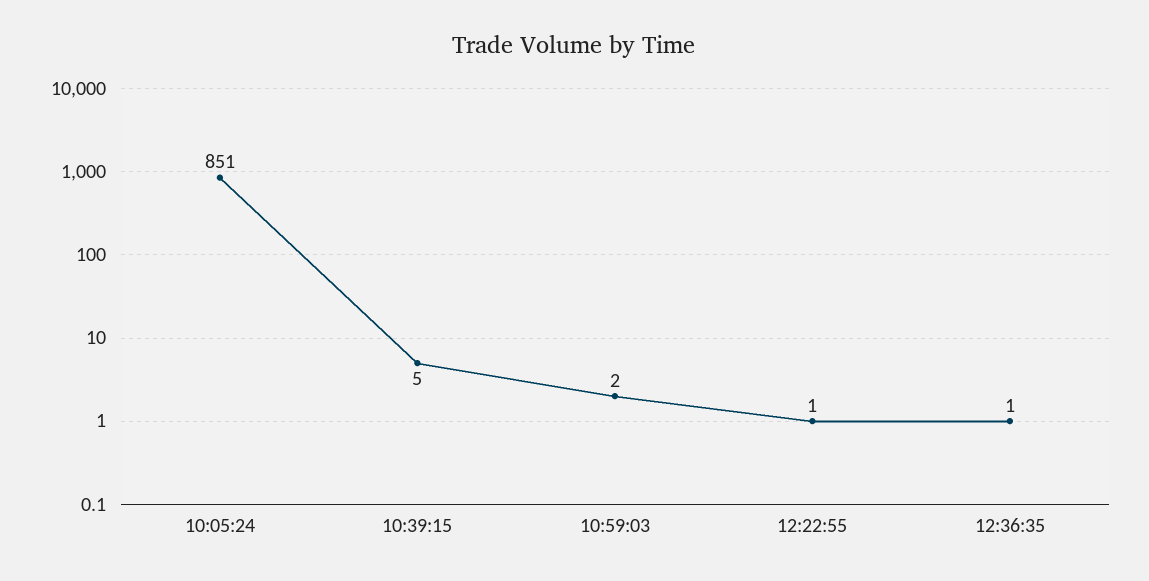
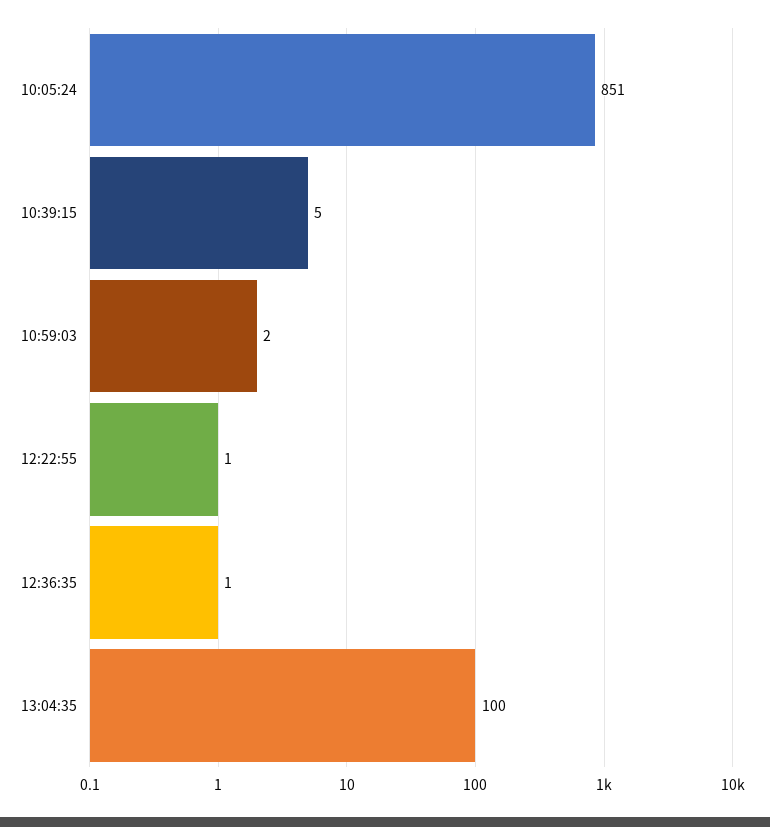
13:04:35: none -> 100

